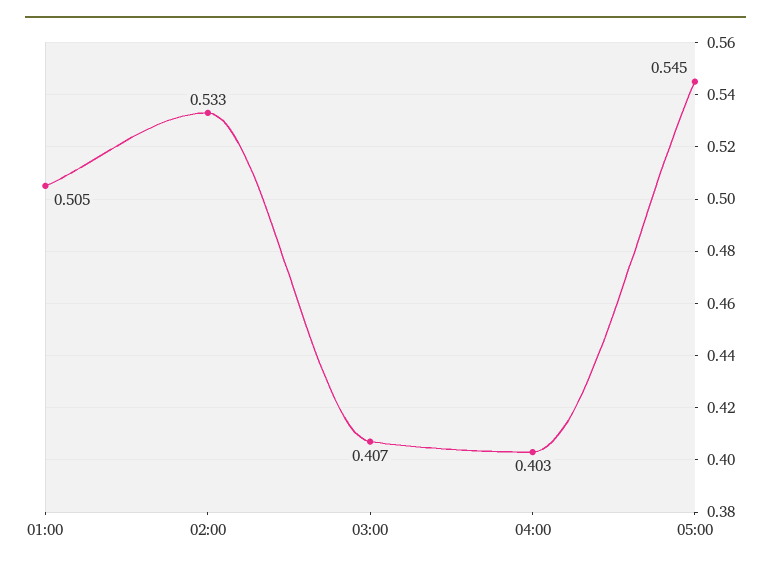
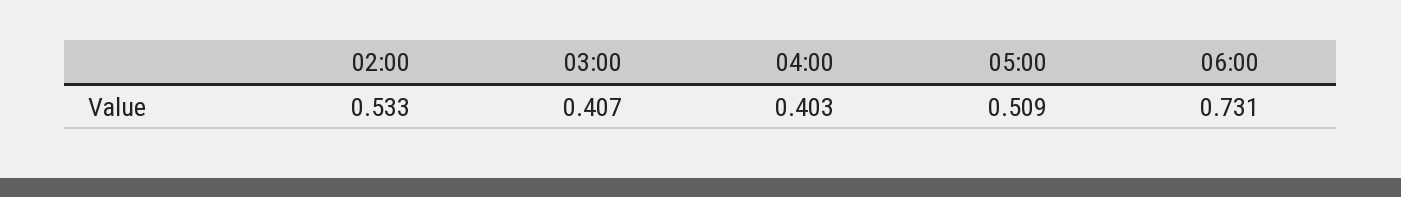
01:00: 0.505 -> none
05:00: 0.545 -> 0.509
06:00: none -> 0.731

